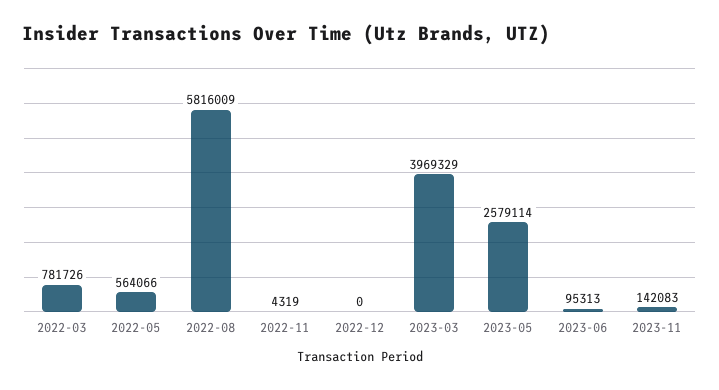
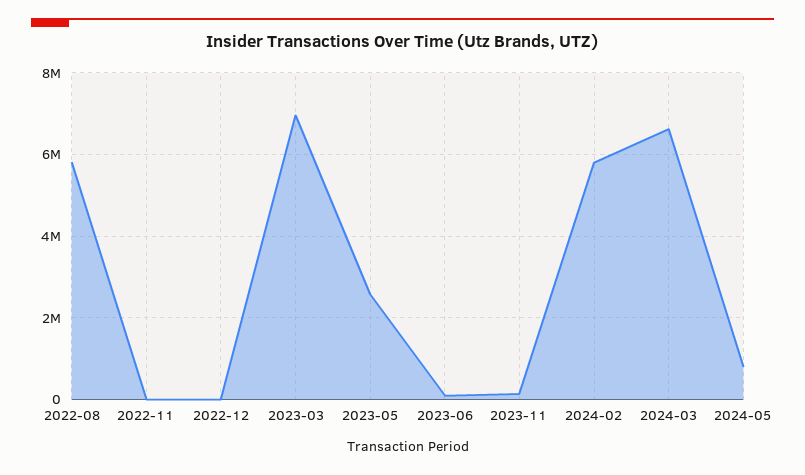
2022-03: 781726 -> none
2022-05: 564066 -> none
2023-03: 3969329 -> 7000000
2024-02: none -> 5800000
2024-03: none -> 6600000
2024-05: none -> 800000

